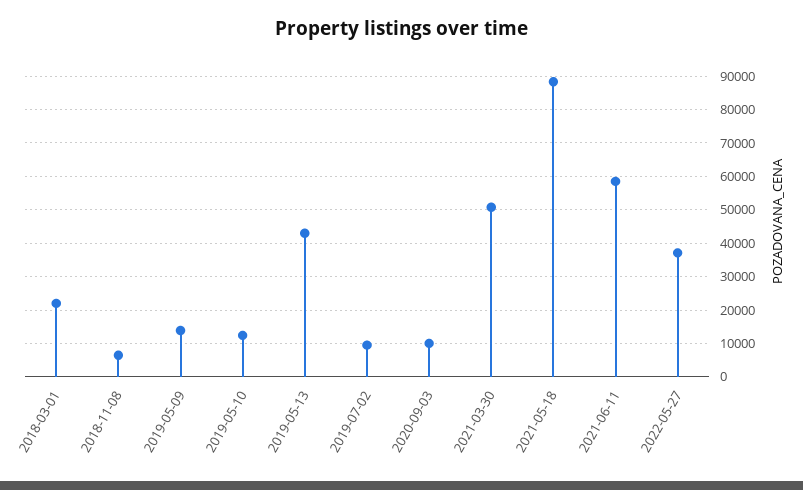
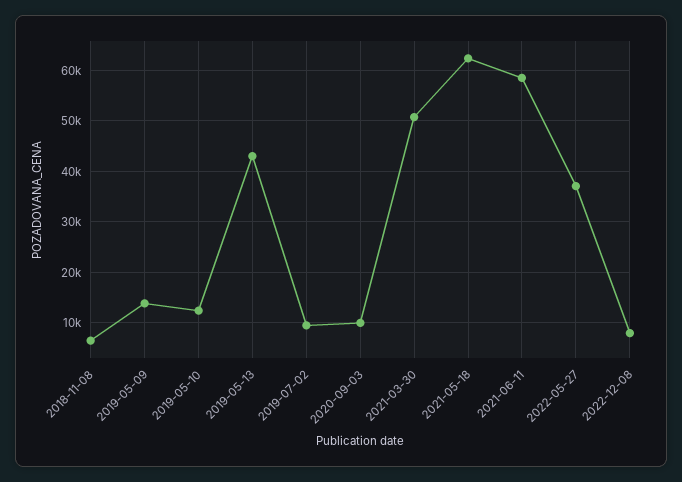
2018-03-01: 22000 -> none
2021-05-18: 88000 -> 62000
2022-12-08: none -> 8000

